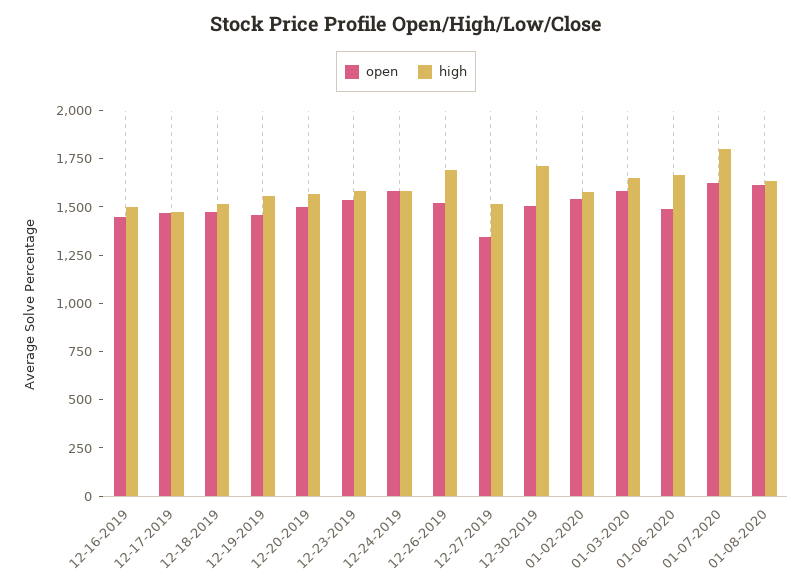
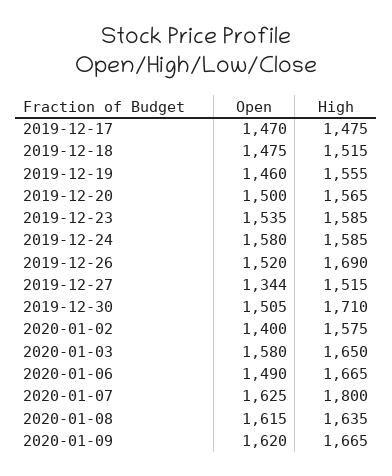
open, 12-16-2019: 1450 -> none
high, 12-16-2019: 1500 -> none
open, 01-02-2020: 1550 -> 1400
open, 2020-01-09: none -> 1620
high, 2020-01-09: none -> 1665

